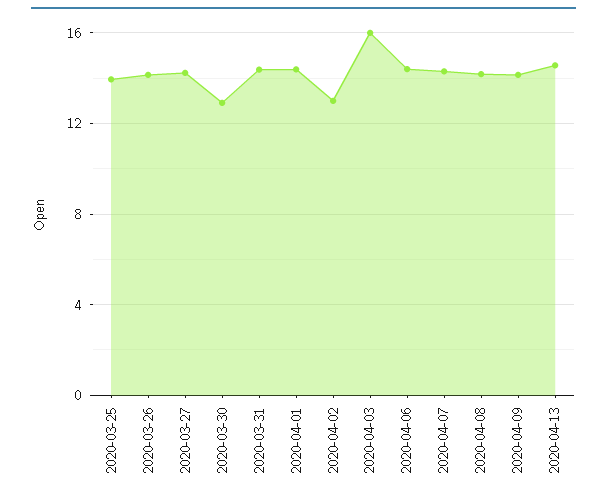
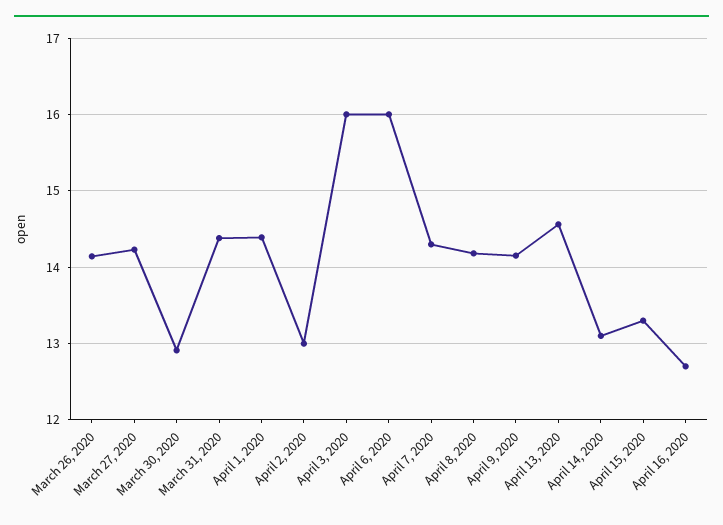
2020-03-25: 14 -> none
2020-04-06: 14.5 -> 16
April 14, 2020: none -> 13.1
April 15, 2020: none -> 13.3
April 16, 2020: none -> 12.7

